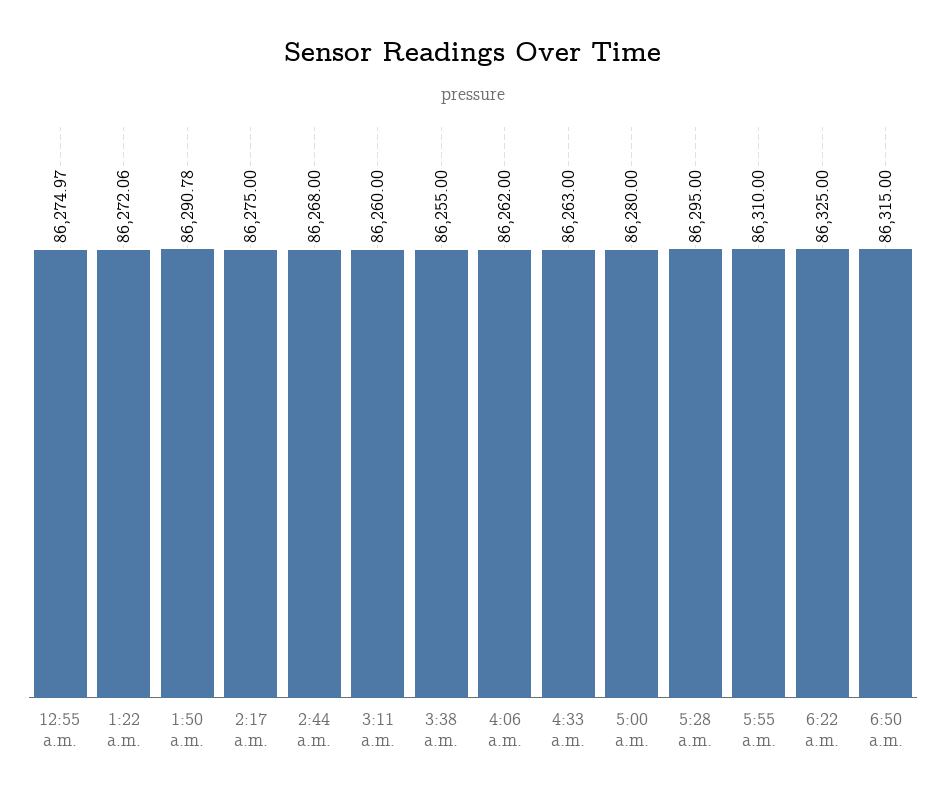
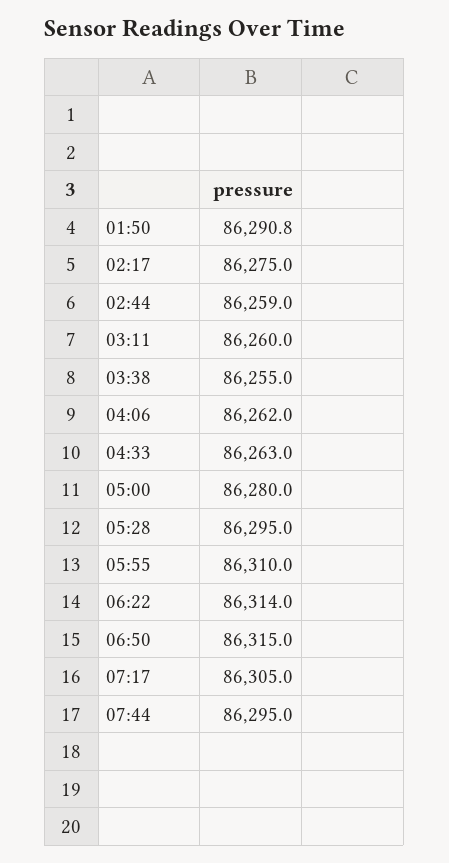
12:55 a.m.: 86274.97 -> none
1:22 a.m.: 86272.06 -> none
2:44 a.m.: 86268 -> 86259
6:22 a.m.: 86325 -> 86314
07:17: none -> 86305
07:44: none -> 86295

